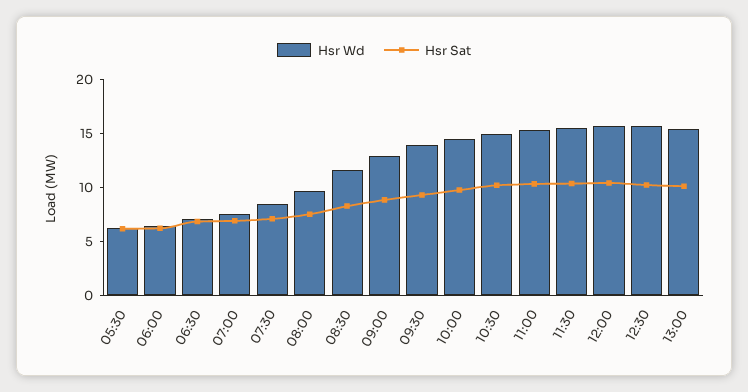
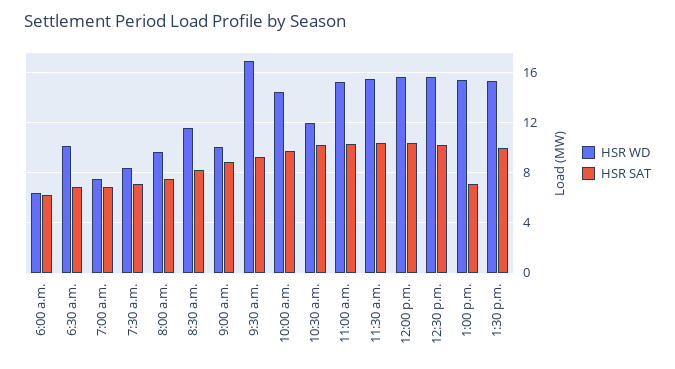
Hsr Wd, 05:30: 6 -> none
Hsr Sat, 05:30: 6 -> none
Hsr Wd, 06:30: 7 -> 10
Hsr Wd, 09:00: 13 -> 10
Hsr Wd, 09:30: 14 -> 17
Hsr Wd, 10:30: 15 -> 12
Hsr Sat, 13:00: 10 -> 7
Hsr Wd, 1:30 p.m.: none -> 15.5
Hsr Sat, 1:30 p.m.: none -> 10

